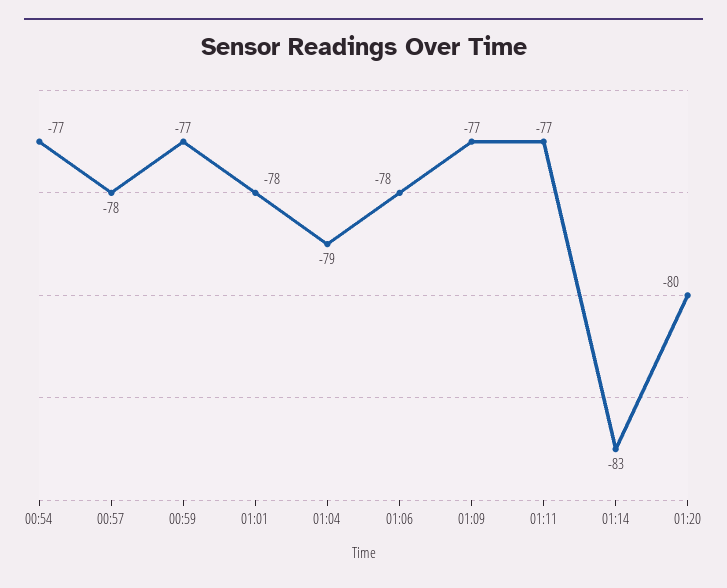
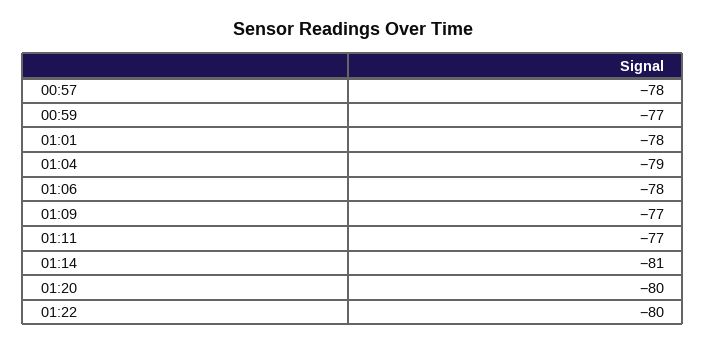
00:54: -77 -> none
01:14: -83 -> -81
01:22: none -> -80

